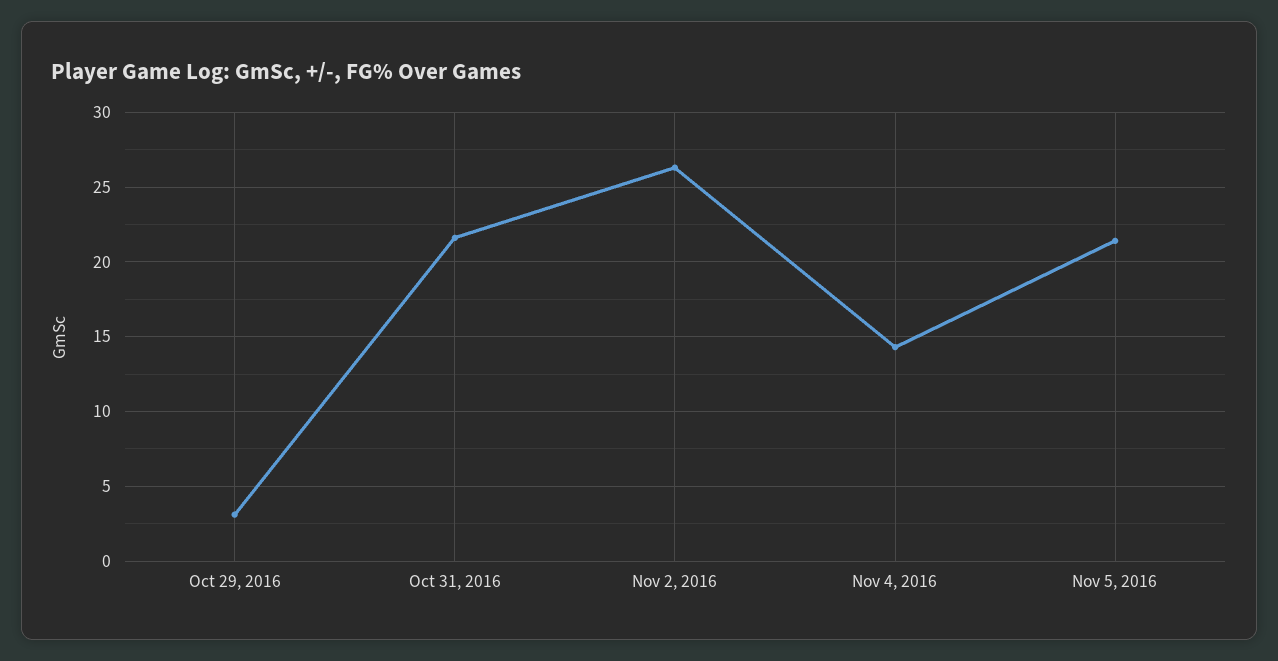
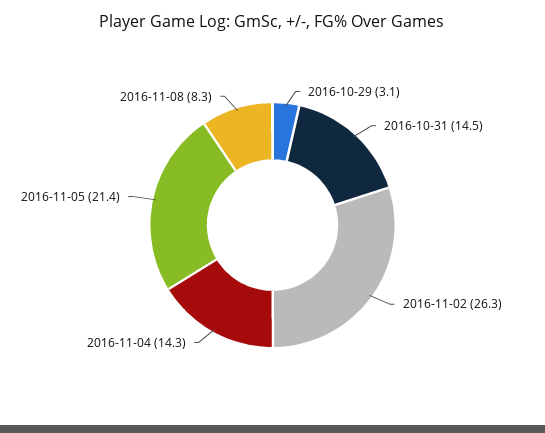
Oct 31, 2016: 21.5 -> 14.5
2016-11-08: none -> 8.3

